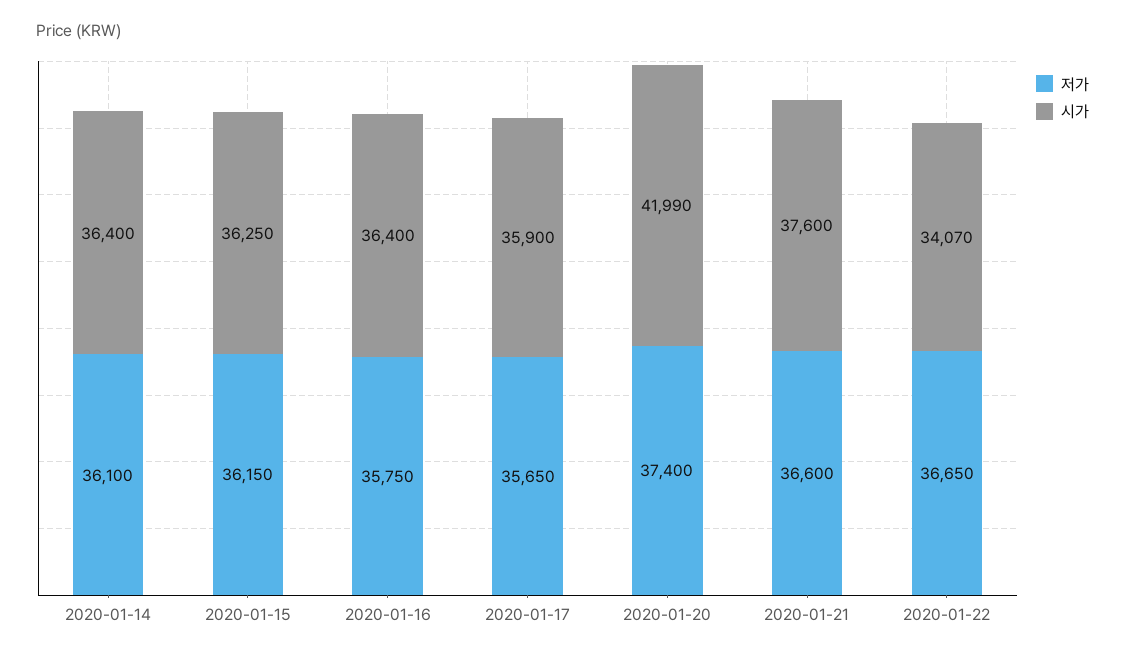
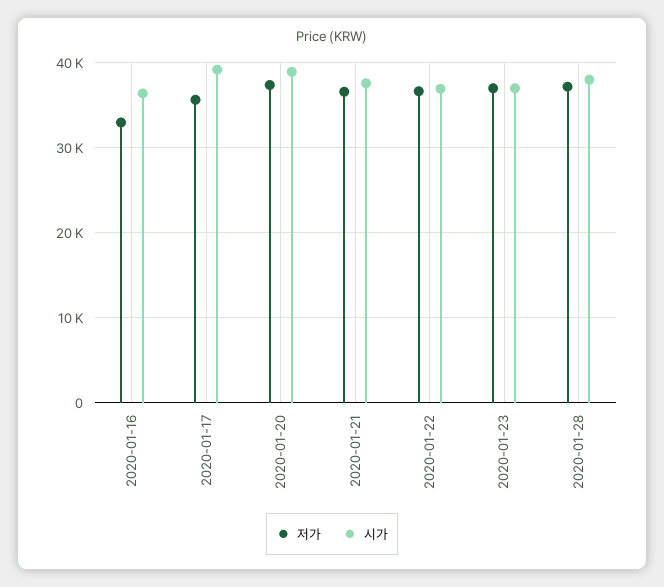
저가, 2020-01-14: 36100 -> none
시가, 2020-01-14: 36400 -> none
저가, 2020-01-15: 36150 -> none
시가, 2020-01-15: 36250 -> none
저가, 2020-01-16: 35750 -> 33000
시가, 2020-01-17: 35900 -> 39000
시가, 2020-01-20: 41990 -> 39000
시가, 2020-01-22: 34070 -> 37000
저가, 2020-01-23: none -> 37000
시가, 2020-01-23: none -> 37000
저가, 2020-01-28: none -> 37000
시가, 2020-01-28: none -> 38000

